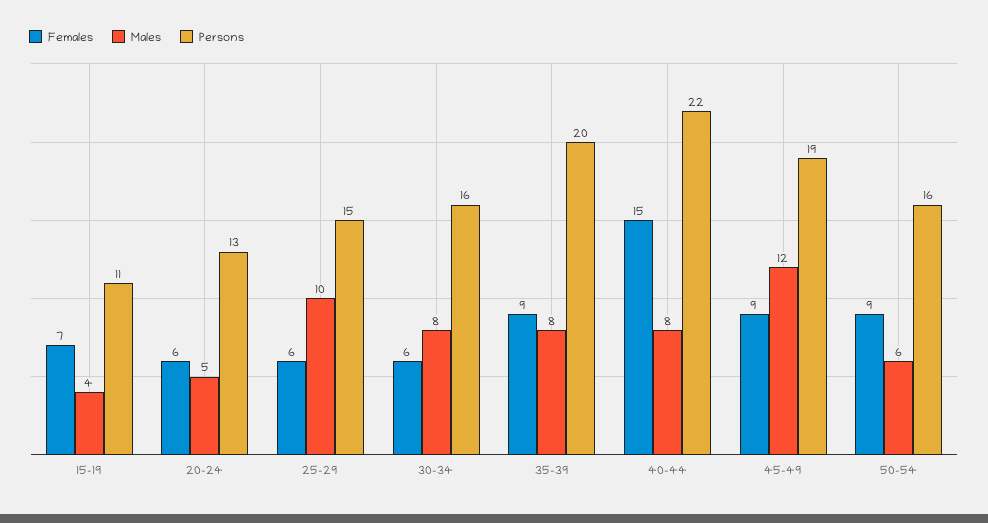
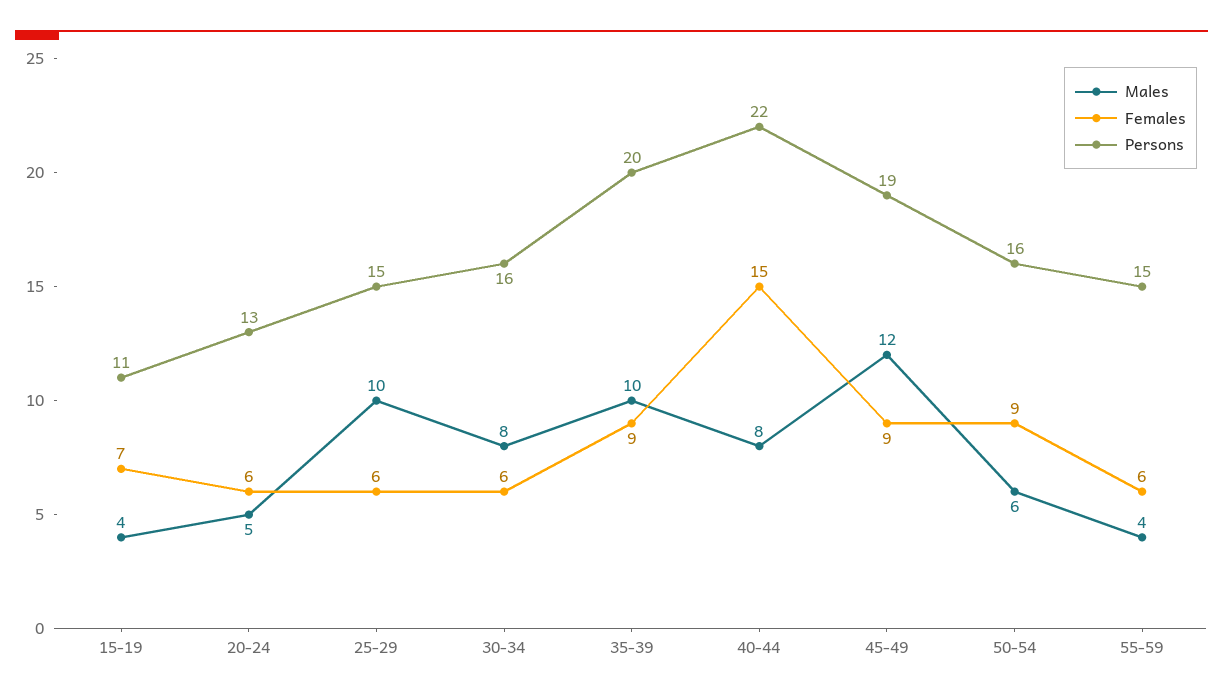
Males, 35-39: 8 -> 10
Males, 55-59: none -> 4
Females, 55-59: none -> 6
Persons, 55-59: none -> 15

